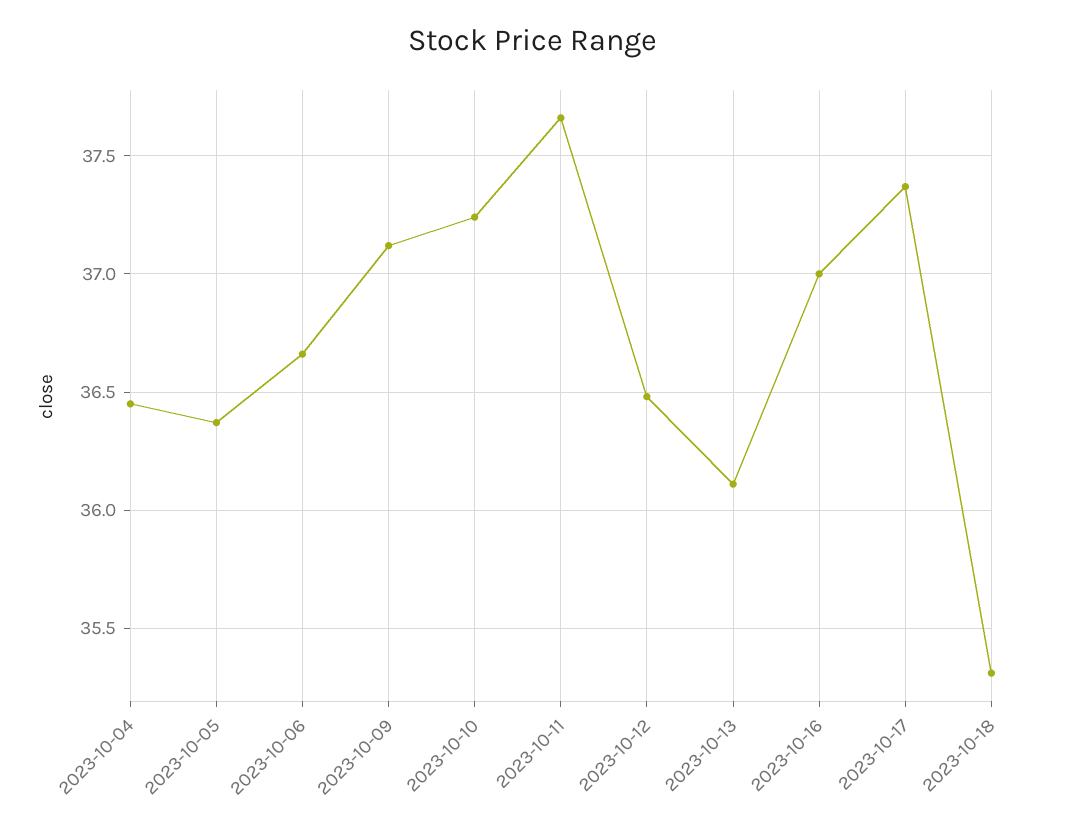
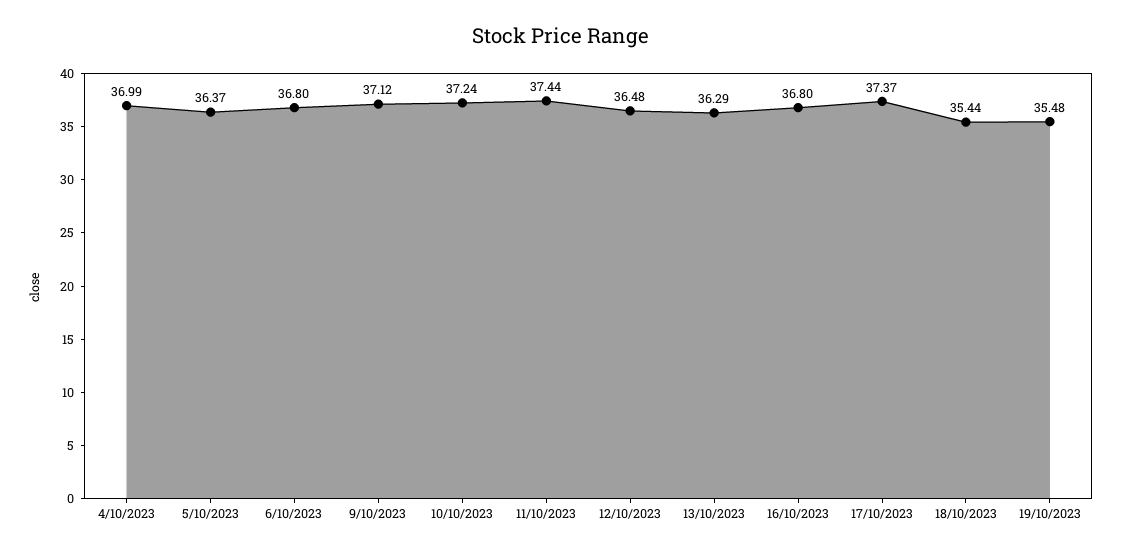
2023-10-04: 36.45 -> 36.99
2023-10-06: 36.65 -> 36.8
2023-10-11: 37.65 -> 37.44
2023-10-13: 36.1 -> 36.29
2023-10-16: 37 -> 36.8
2023-10-18: 35.3 -> 35.44
19/10/2023: none -> 35.48

